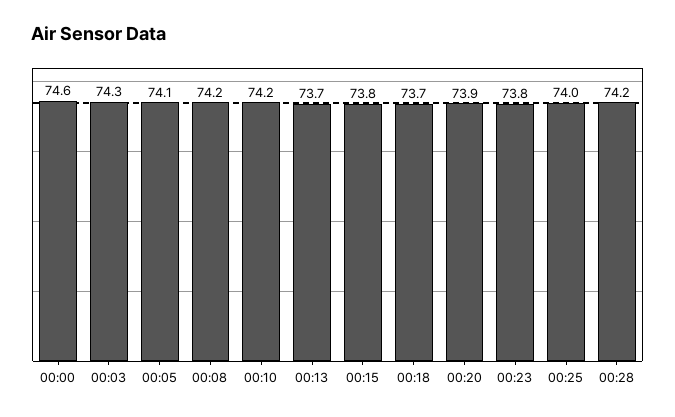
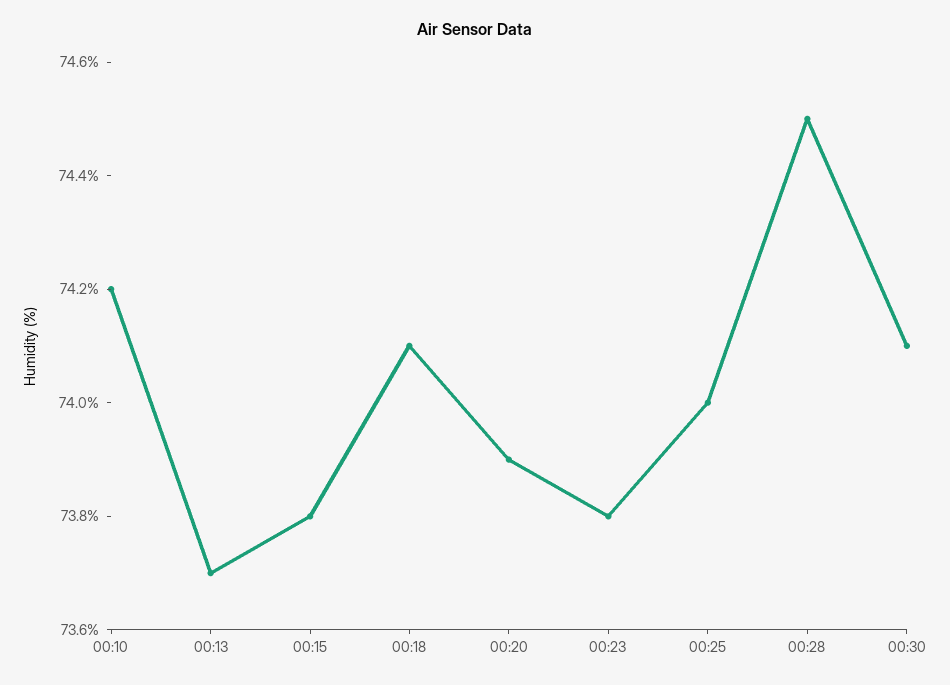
00:00: 74.6 -> none
00:03: 74.3 -> none
00:05: 74.1 -> none
00:08: 74.2 -> none
00:18: 73.7 -> 74.1
00:28: 74.2 -> 74.5
00:30: none -> 74.1

